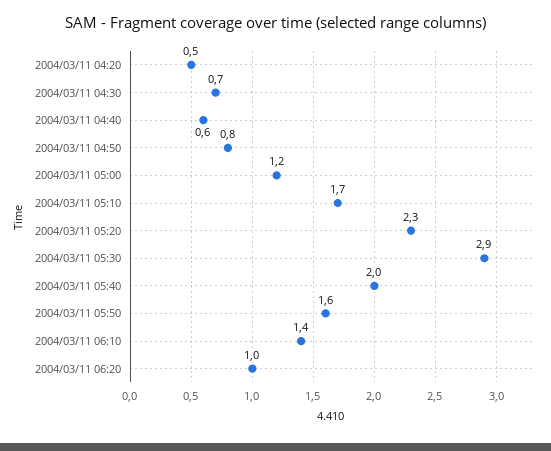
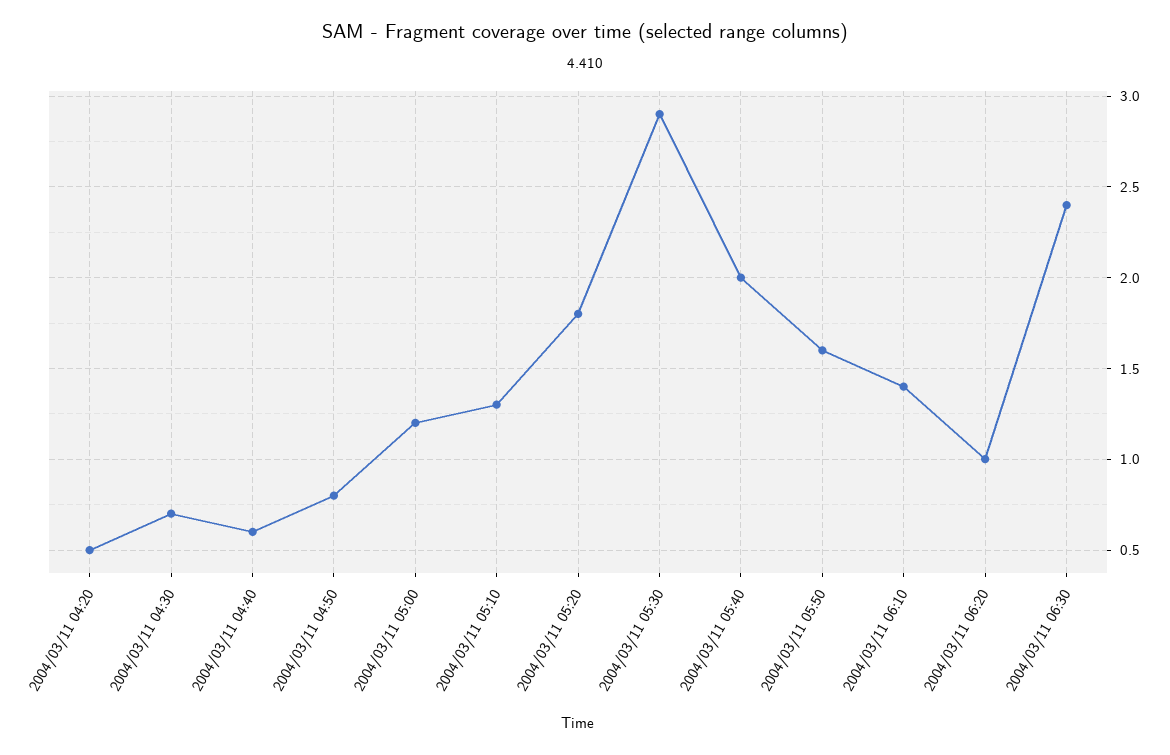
2004/03/11 05:10: 1.7 -> 1.3
2004/03/11 05:20: 2.3 -> 1.8
2004/03/11 06:30: none -> 2.4

